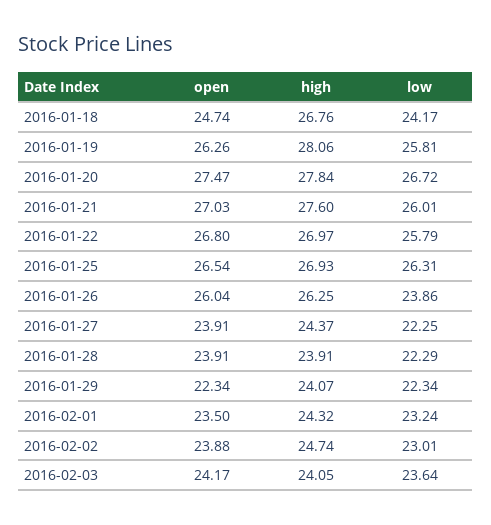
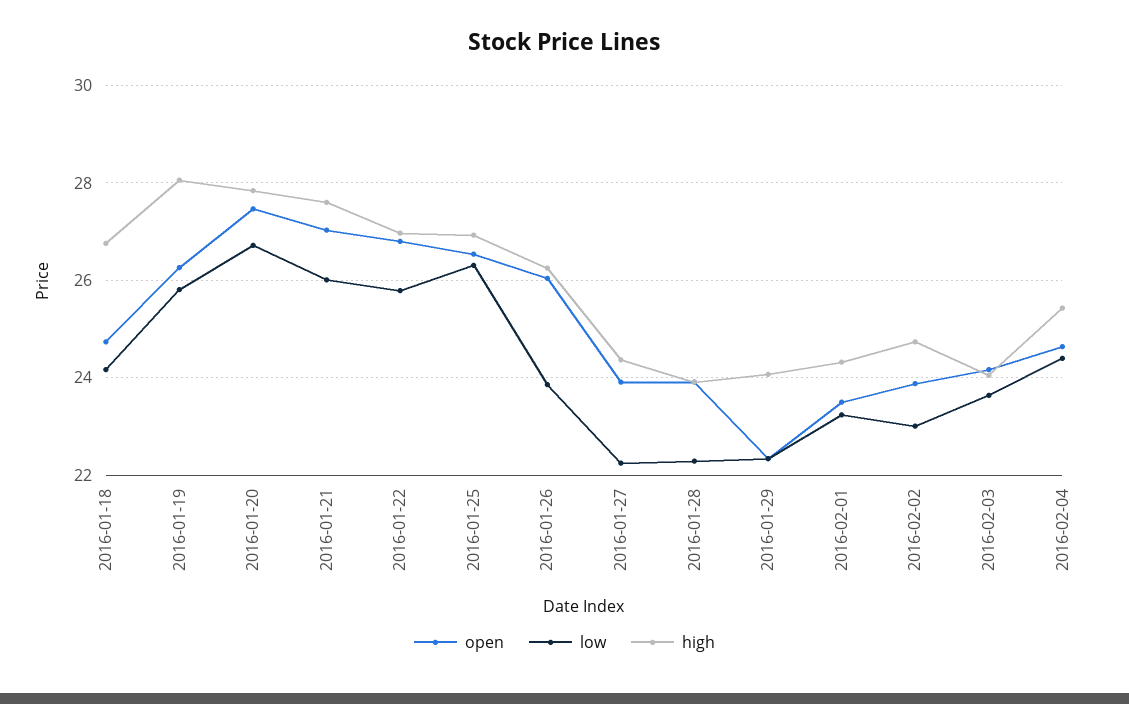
open, 2016-02-04: none -> 24.6
low, 2016-02-04: none -> 24.4
high, 2016-02-04: none -> 25.4

